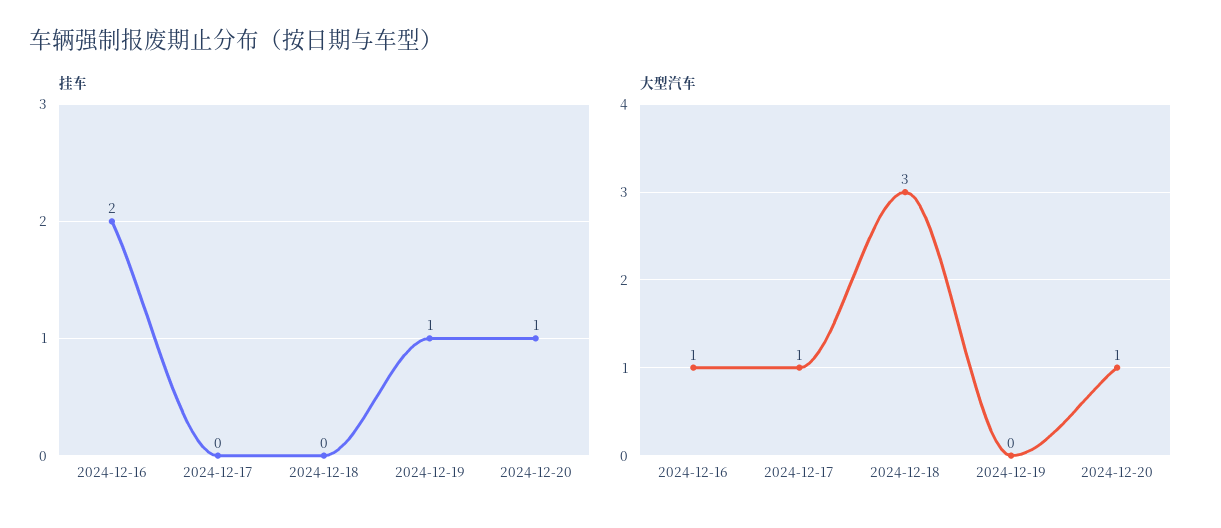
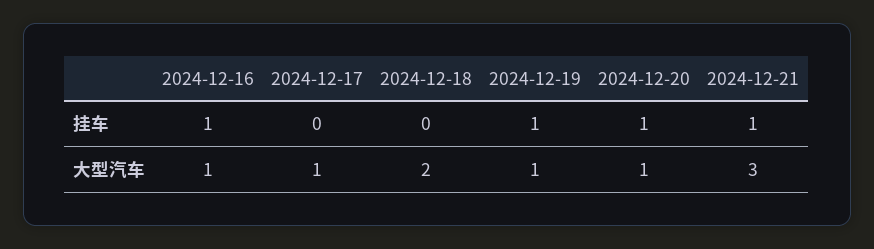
挂车, 2024-12-16: 2 -> 1
大型汽车, 2024-12-18: 3 -> 2
大型汽车, 2024-12-19: 0 -> 1
挂车, 2024-12-21: none -> 1
大型汽车, 2024-12-21: none -> 3

